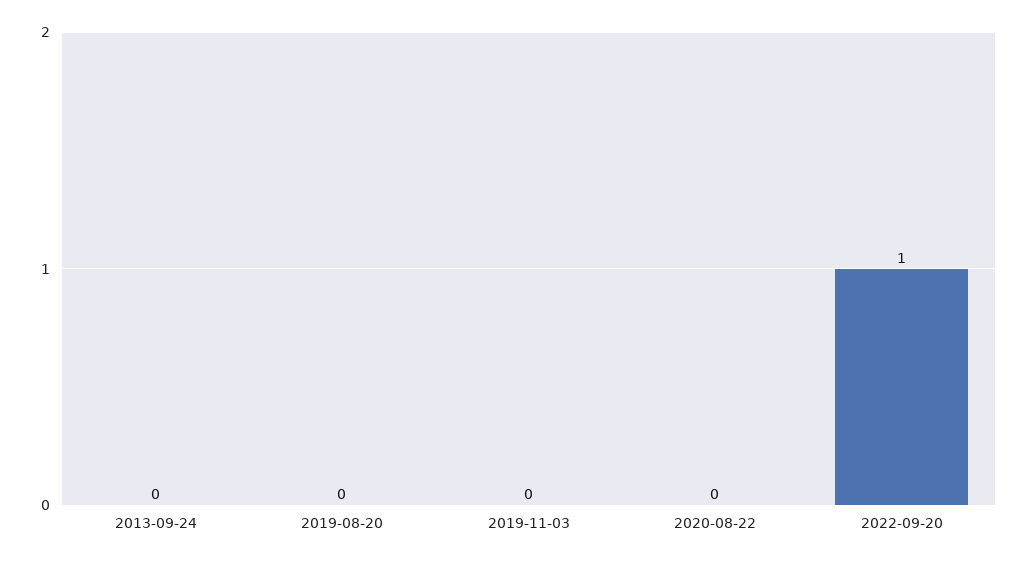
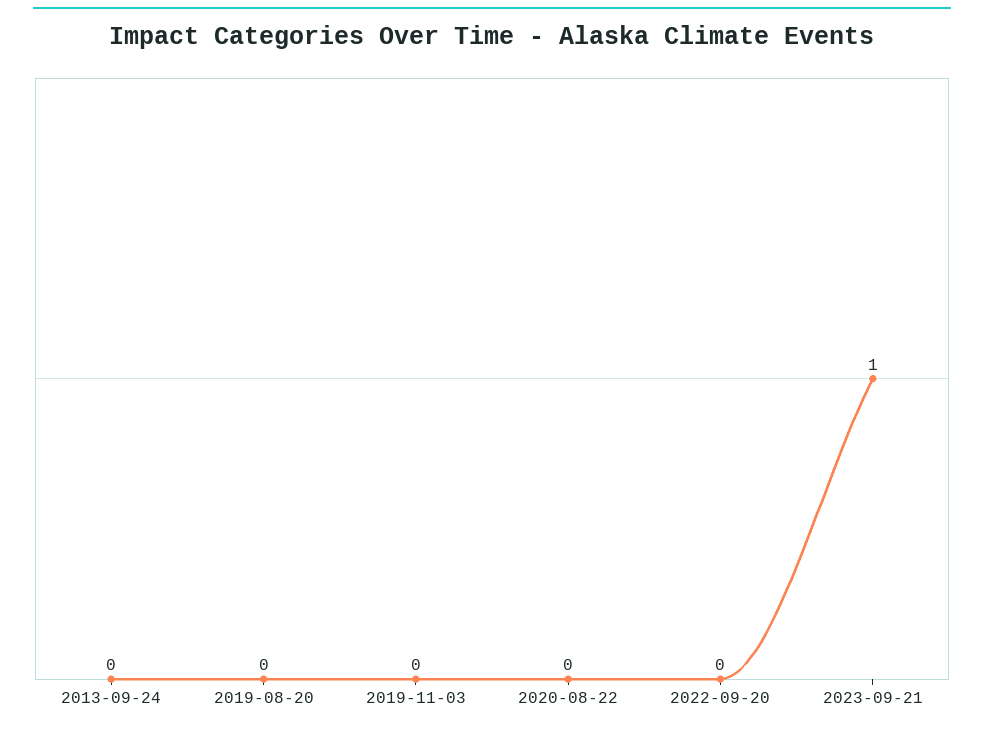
2022-09-20: 1 -> 0
2023-09-21: none -> 1

